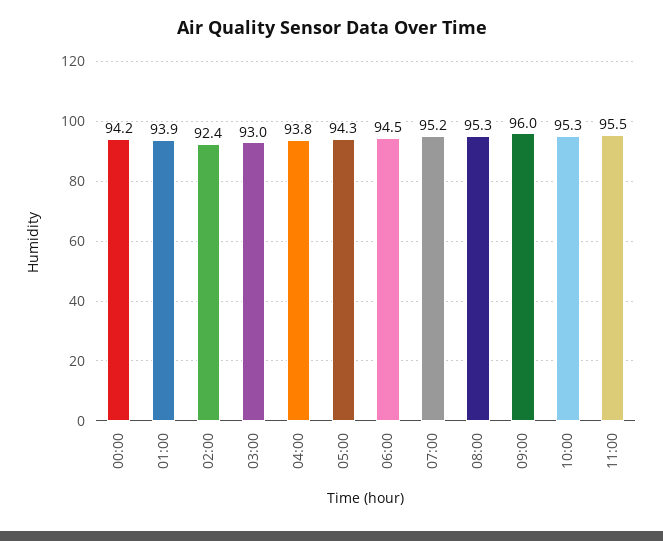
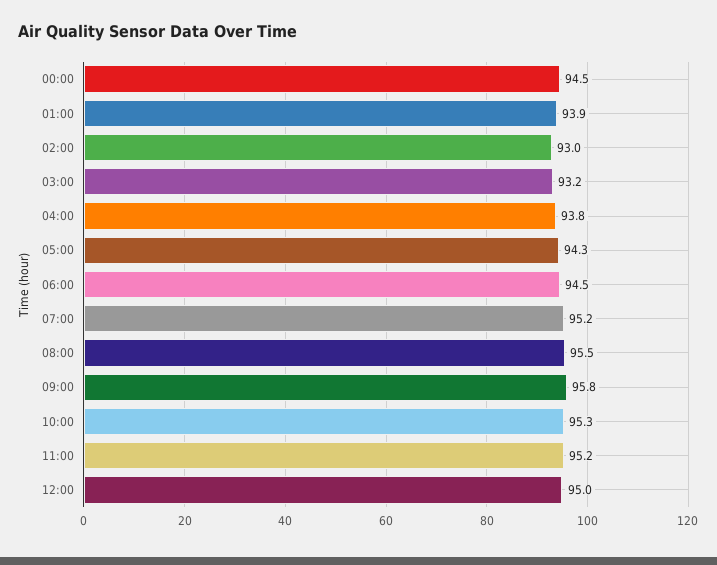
00:00: 94.2 -> 94.5
02:00: 92.4 -> 93
03:00: 93 -> 93.2
08:00: 95.3 -> 95.5
09:00: 96 -> 95.8
11:00: 95.5 -> 95.2
12:00: none -> 95

